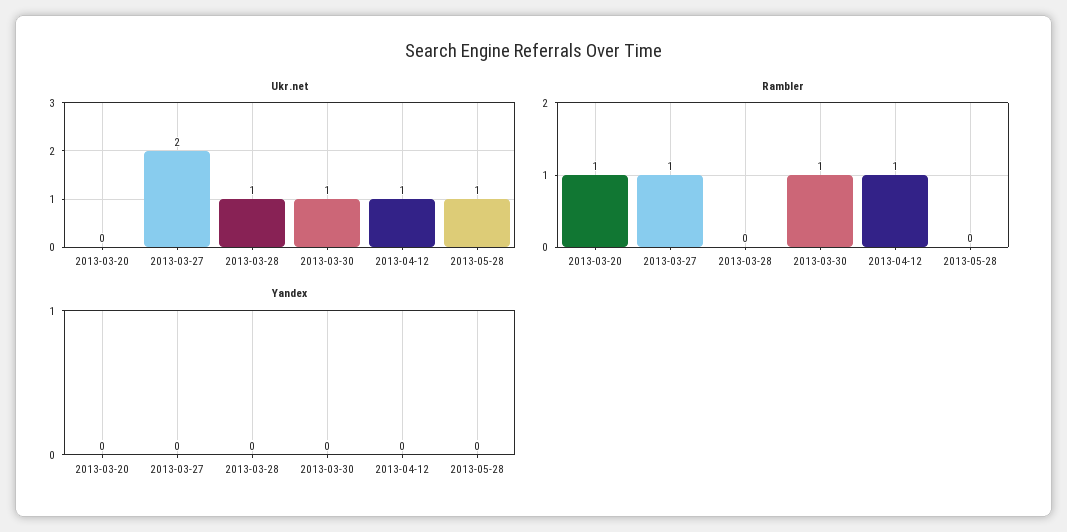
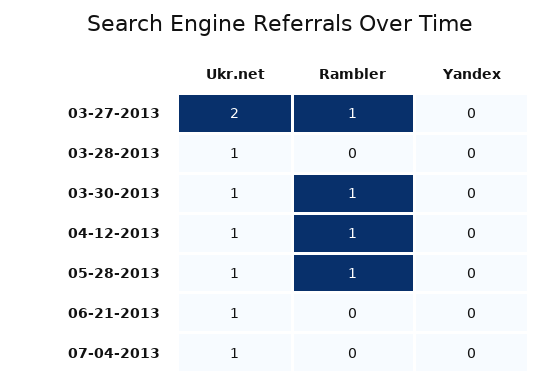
Ukr.net, 2013-03-20: 0 -> none
Rambler, 2013-03-20: 1 -> none
Rambler, 2013-05-28: 0 -> 1
Yandex, 2013-03-20: 0 -> none
Ukr.net, 06-21-2013: none -> 1
Rambler, 06-21-2013: none -> 0
Yandex, 06-21-2013: none -> 0
Ukr.net, 07-04-2013: none -> 1
Rambler, 07-04-2013: none -> 0
Yandex, 07-04-2013: none -> 0

